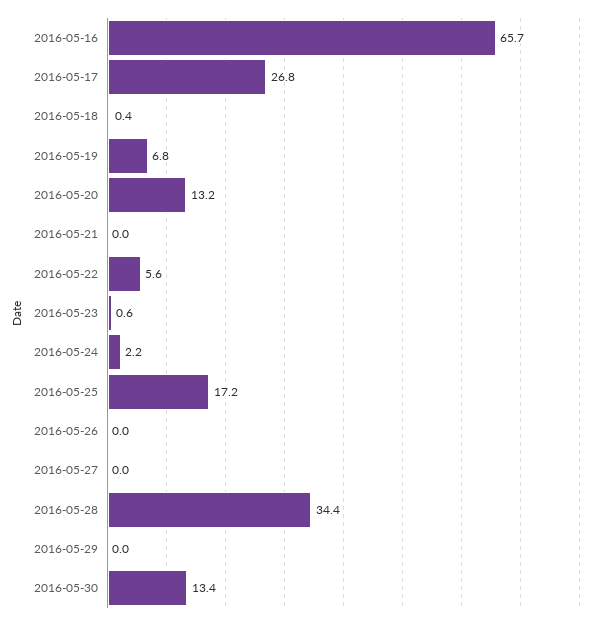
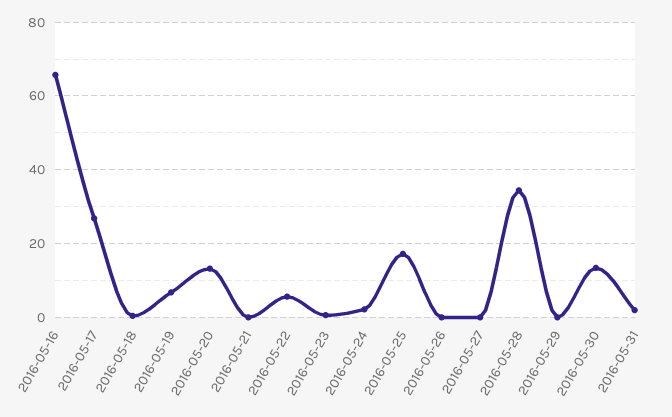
2016-05-31: none -> 2

